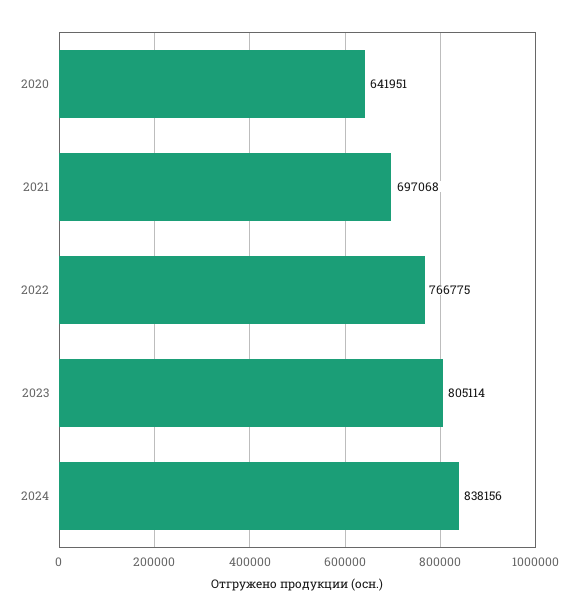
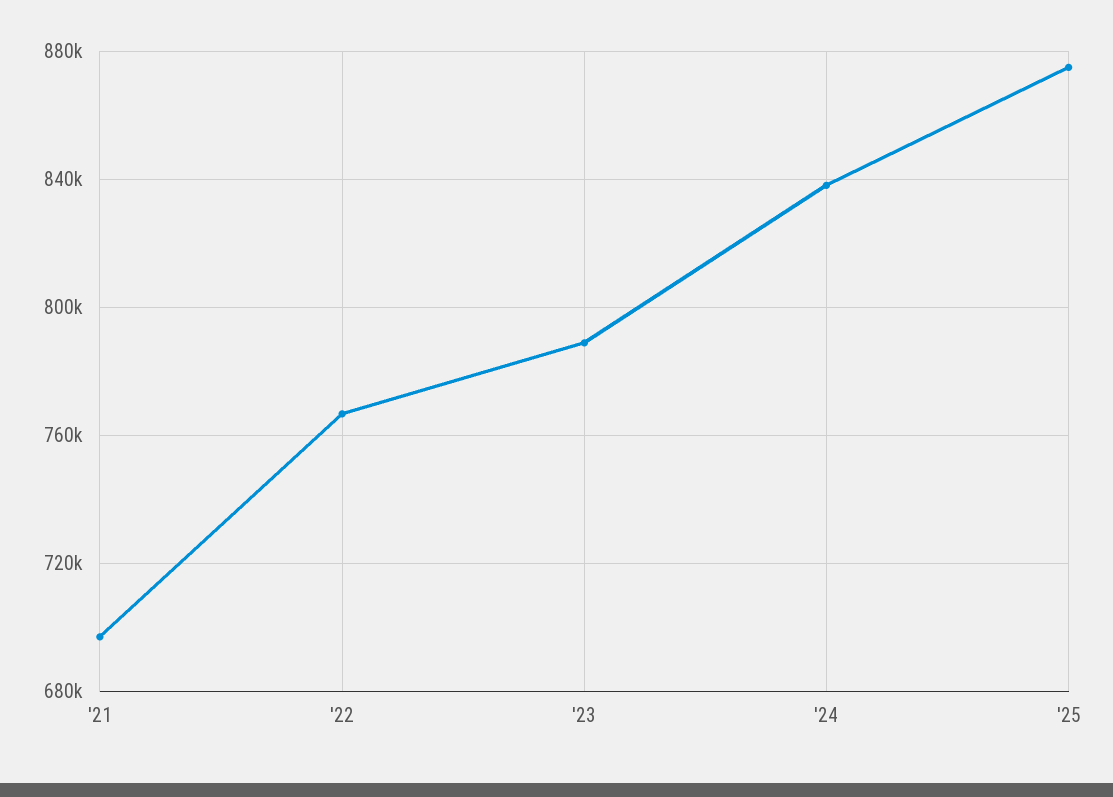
2020: 641951 -> none
2023: 805114 -> 790000
'25: none -> 875000

